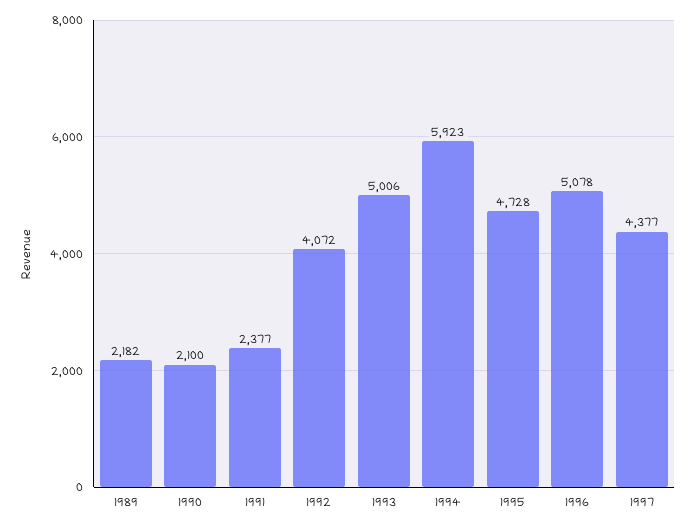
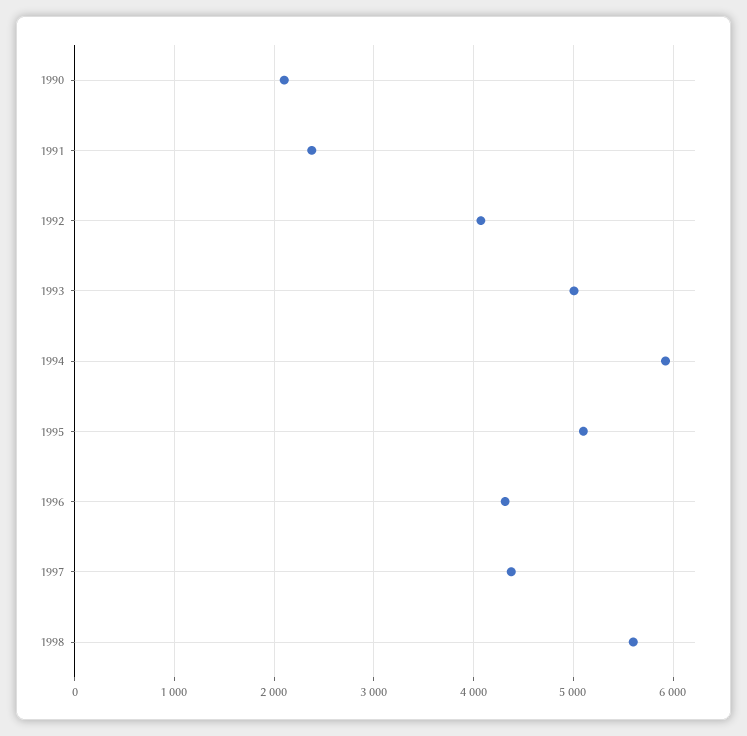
1989: 2182 -> none
1995: 4728 -> 5100
1996: 5078 -> 4300
1998: none -> 5600

